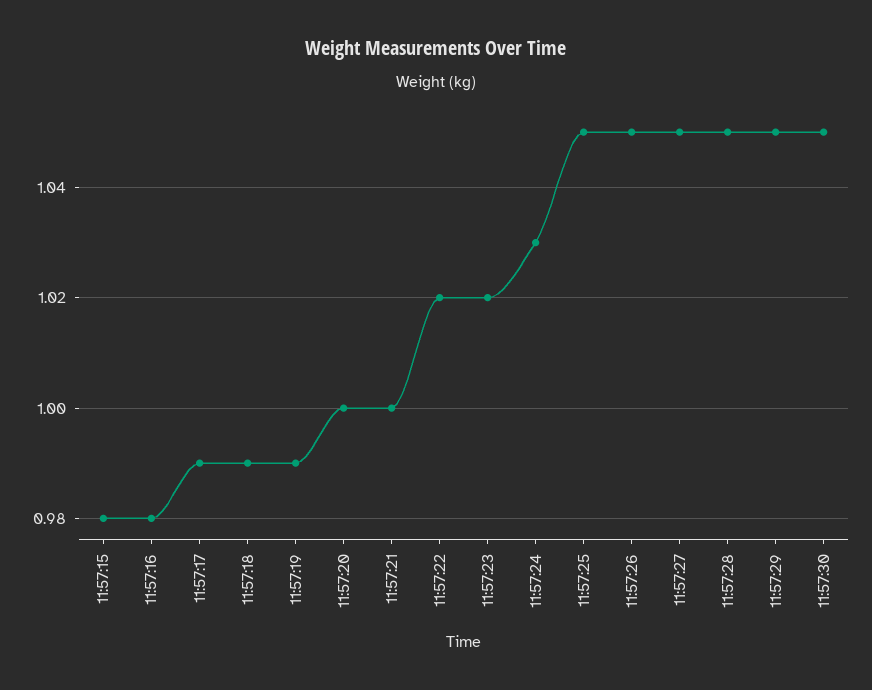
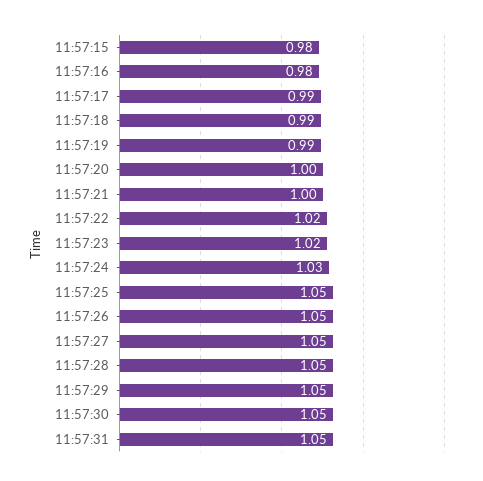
11:57:31: none -> 1.05

